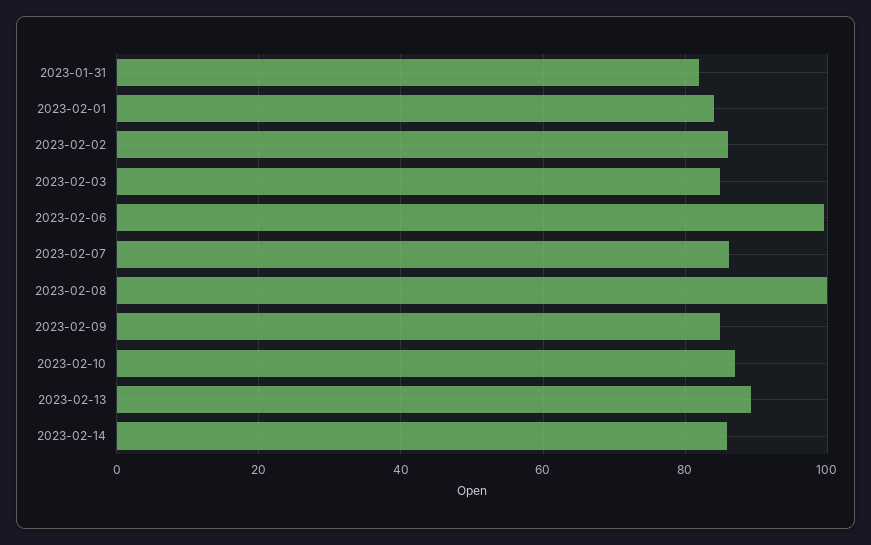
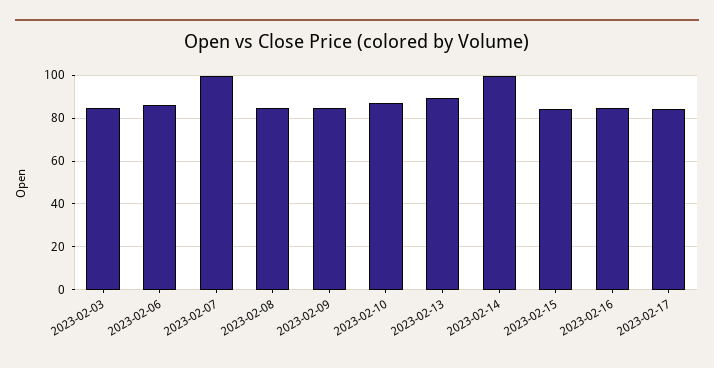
2023-01-31: 82 -> none
2023-02-01: 84 -> none
2023-02-02: 86 -> none
2023-02-06: 100 -> 85
2023-02-07: 86 -> 100
2023-02-08: 100 -> 85
2023-02-14: 86 -> 100
2023-02-15: none -> 85
2023-02-16: none -> 85
2023-02-17: none -> 85

